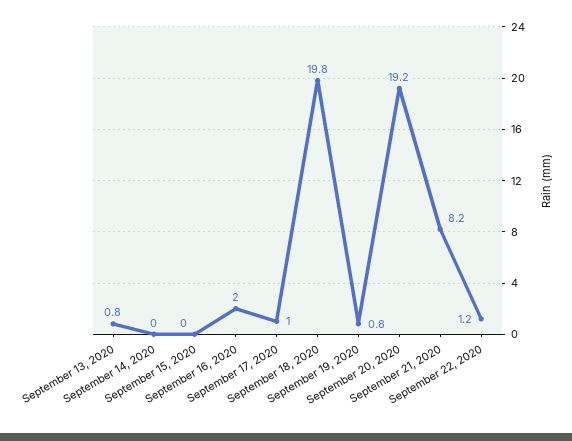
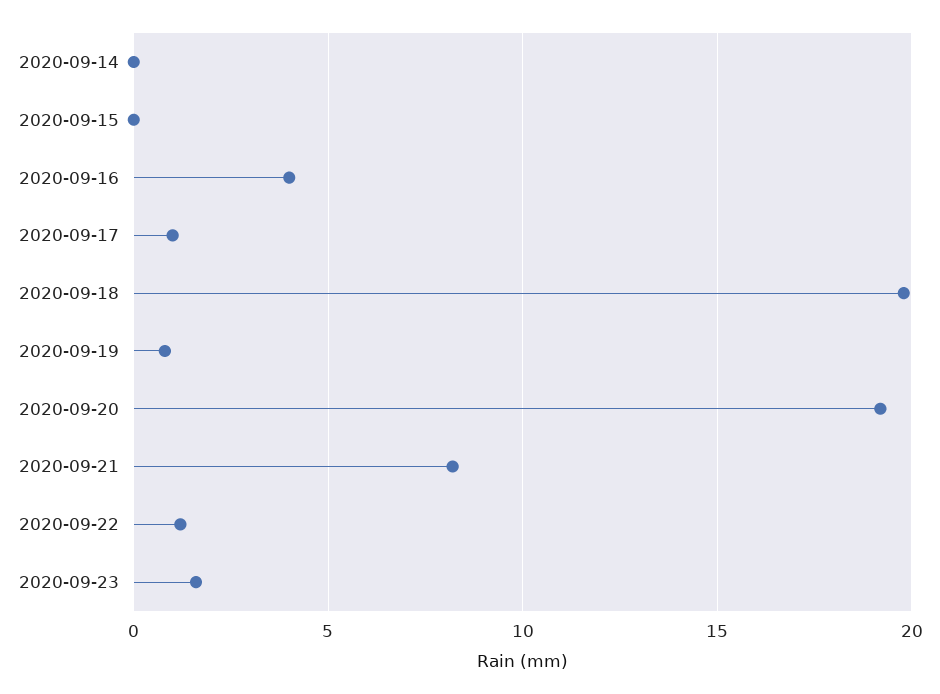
September 13, 2020: 0.8 -> none
September 16, 2020: 2 -> 4
2020-09-23: none -> 1.5

